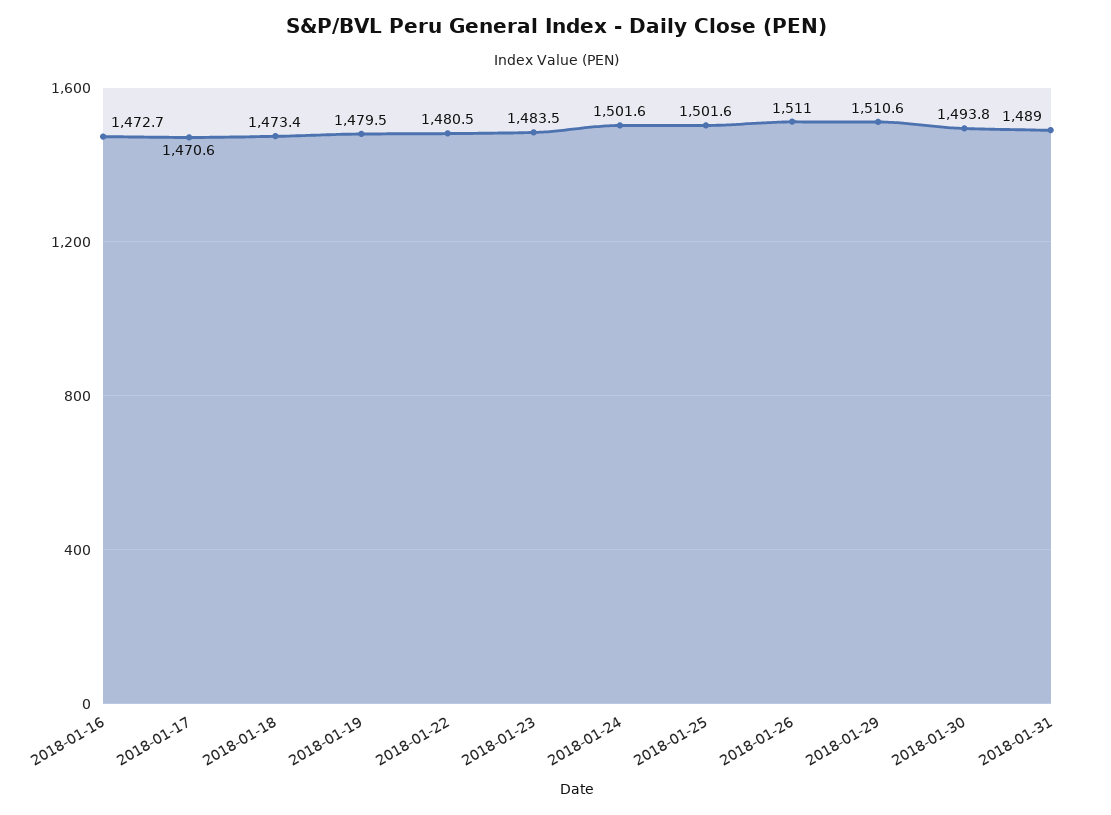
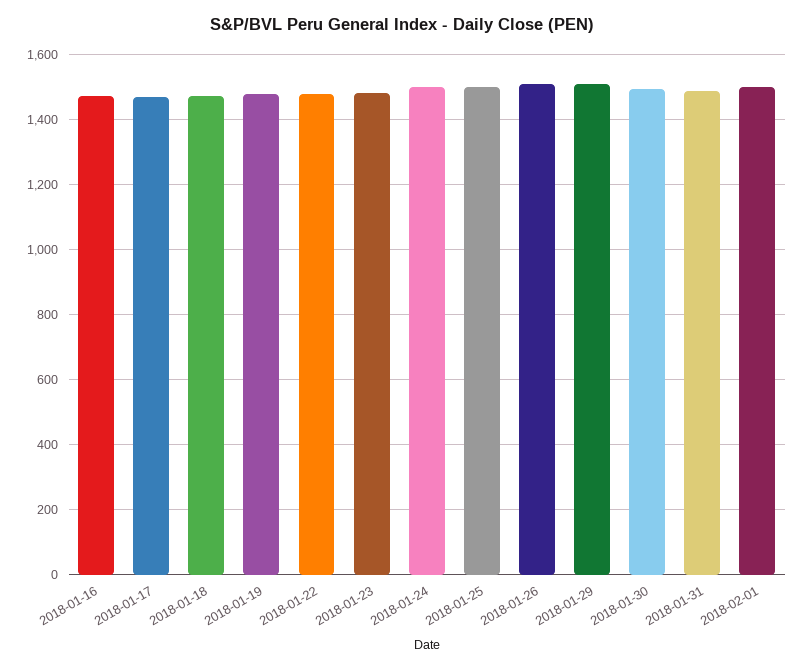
2018-02-01: none -> 1500

